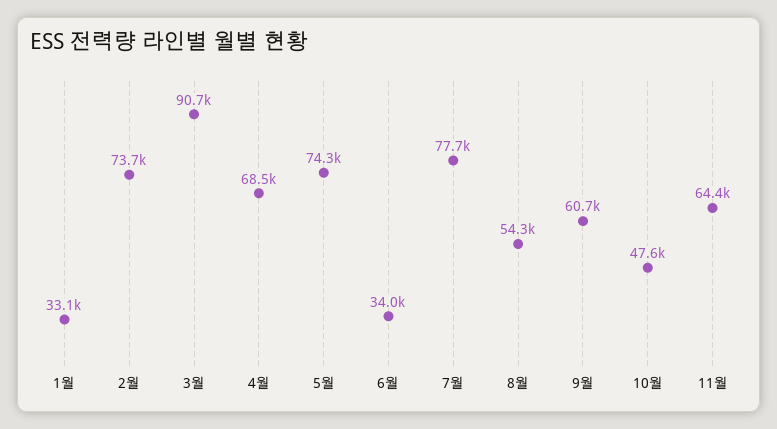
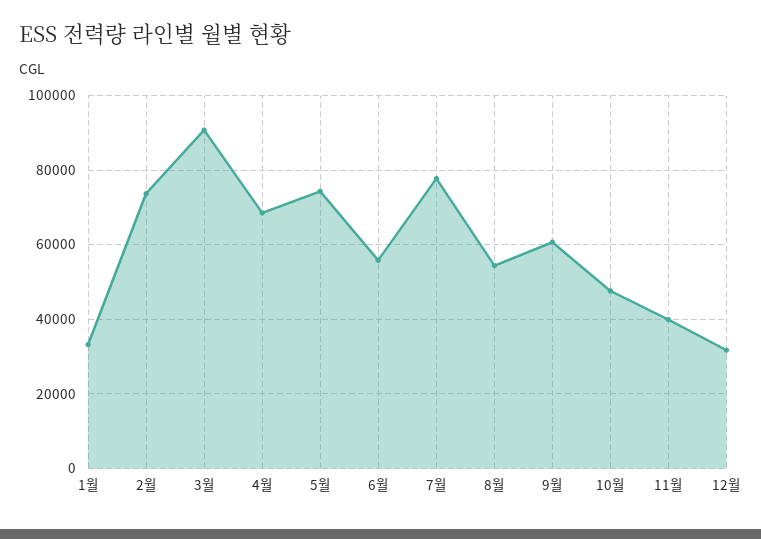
6월: 34000 -> 56000
11월: 64400 -> 40000
12월: none -> 32000

